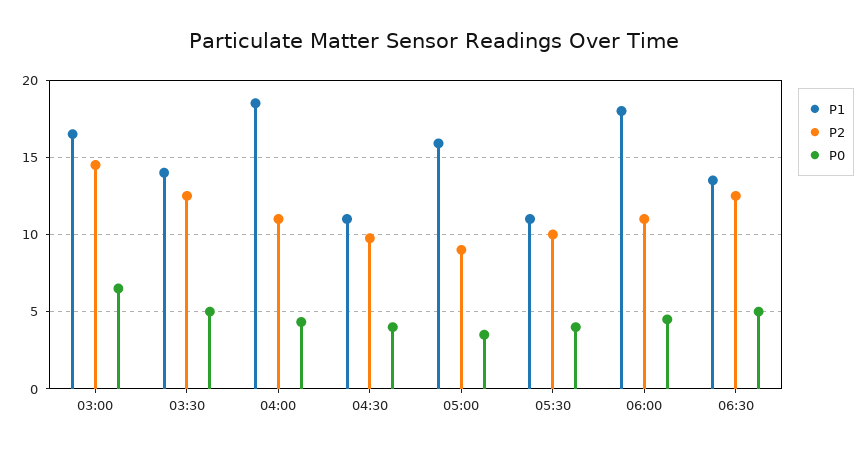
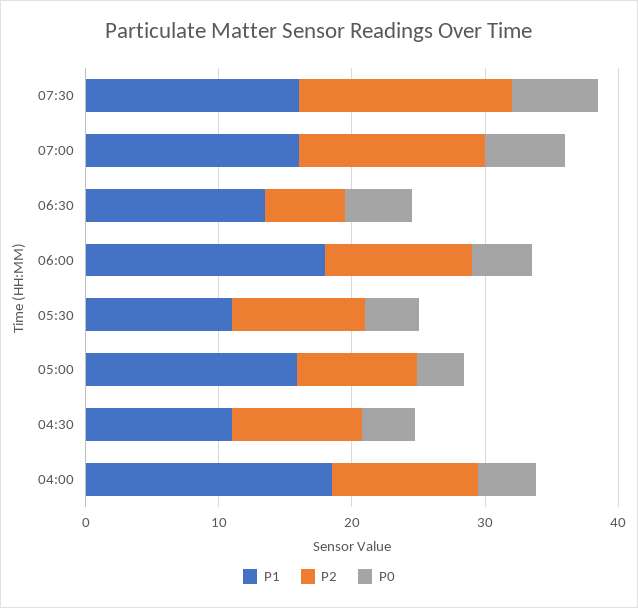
P1, 03:00: 16.5 -> none
P2, 03:00: 14.5 -> none
P0, 03:00: 6.5 -> none
P1, 03:30: 14 -> none
P2, 03:30: 12.5 -> none
P0, 03:30: 5 -> none
P2, 06:30: 12.5 -> 6
P1, 07:30: none -> 16
P2, 07:30: none -> 16
P0, 07:30: none -> 6
P1, 07:00: none -> 16
P2, 07:00: none -> 14
P0, 07:00: none -> 6

